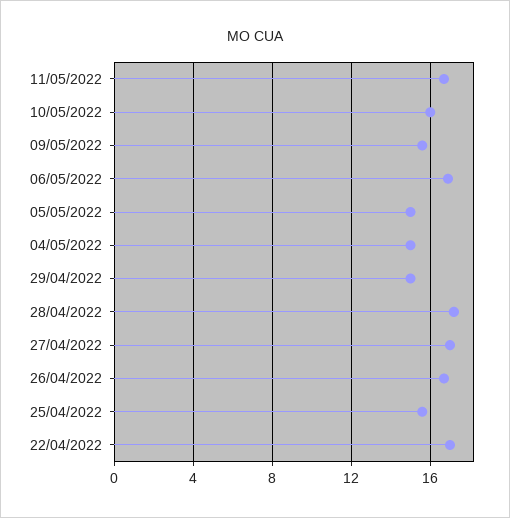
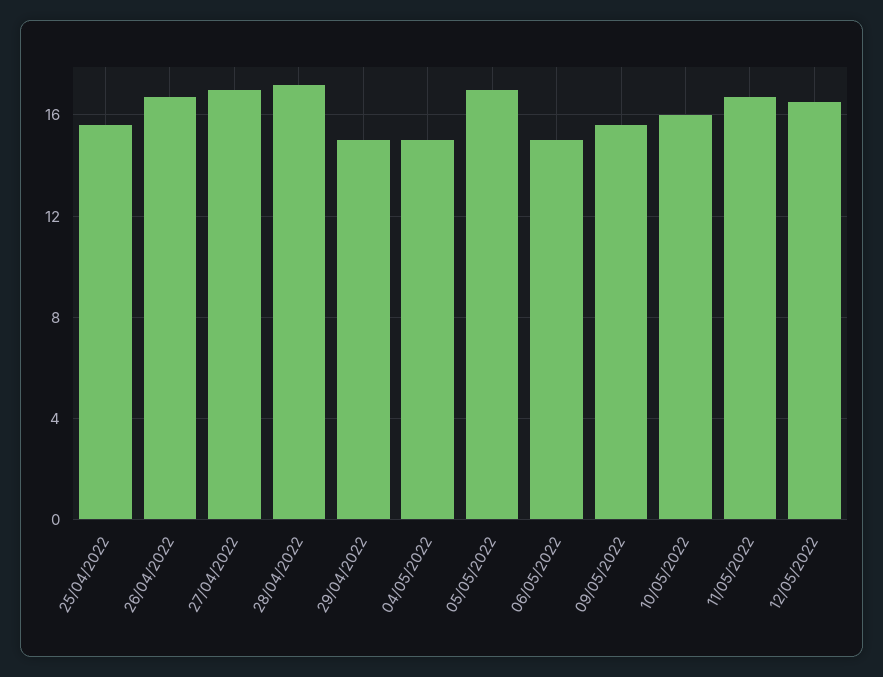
06/05/2022: 17 -> 15
05/05/2022: 15 -> 17
22/04/2022: 17 -> none
12/05/2022: none -> 16.5

